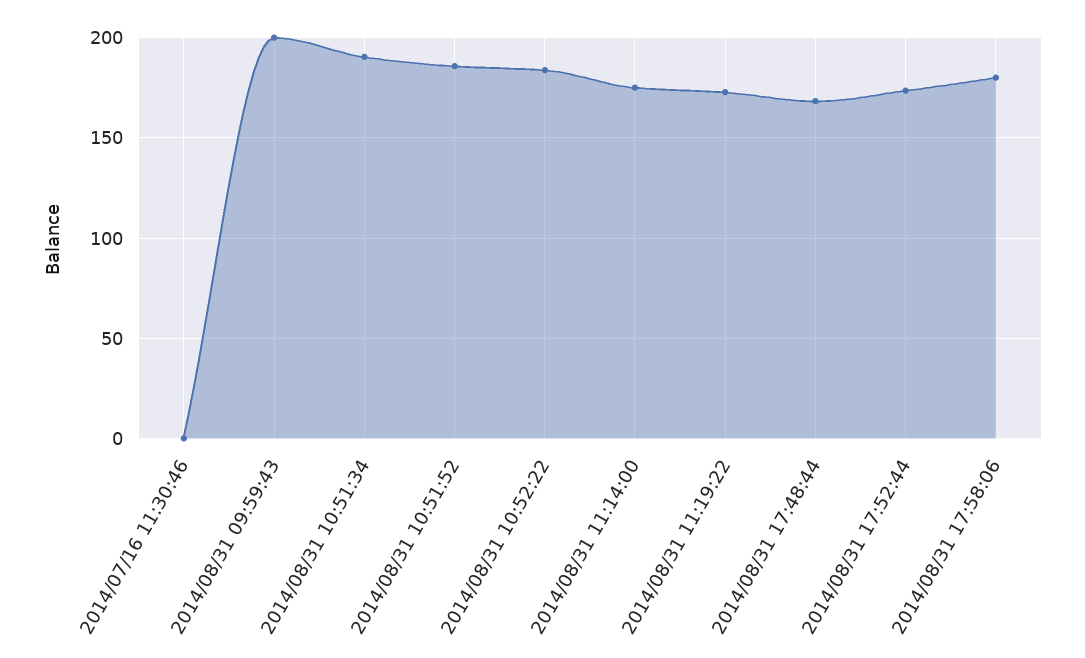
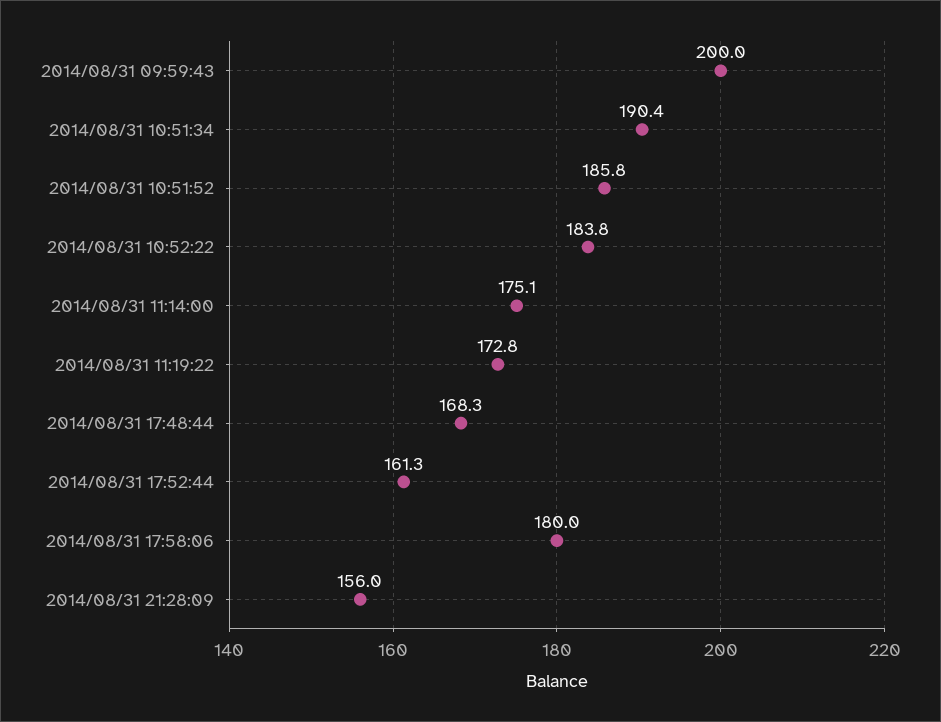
2014/07/16 11:30:46: 0 -> none
2014/08/31 17:52:44: 175 -> 161.3
2014/08/31 21:28:09: none -> 156

